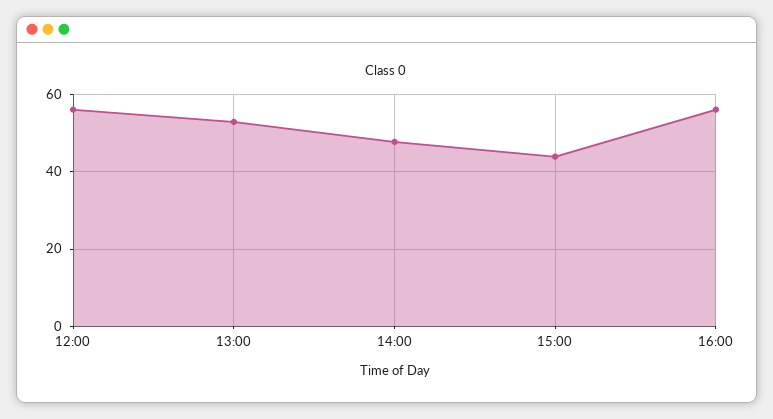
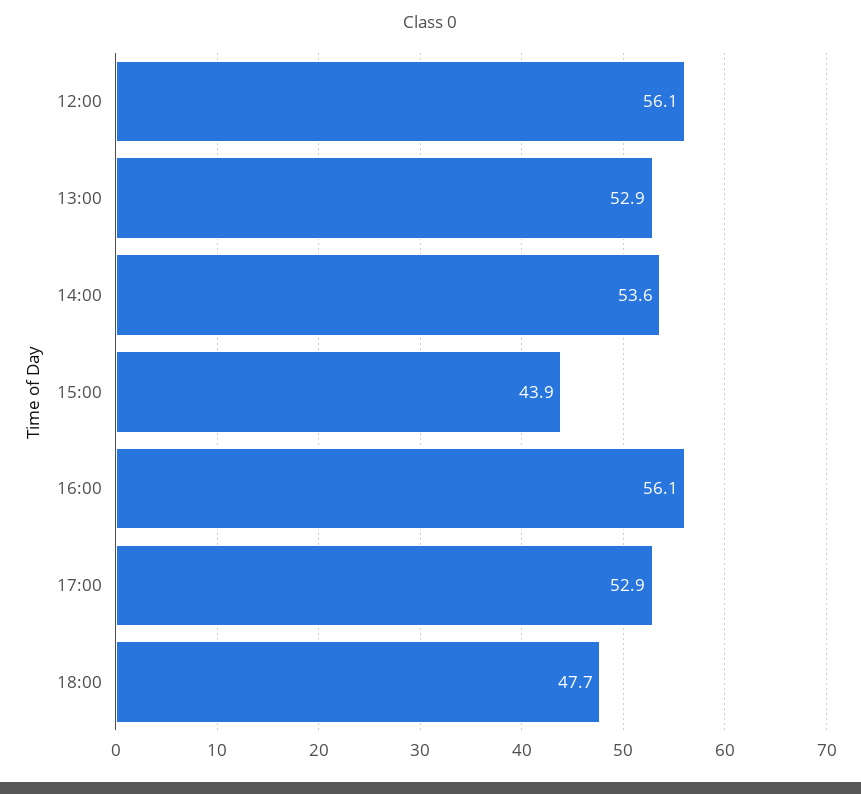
14:00: 48 -> 53.6
17:00: none -> 52.9
18:00: none -> 47.7

